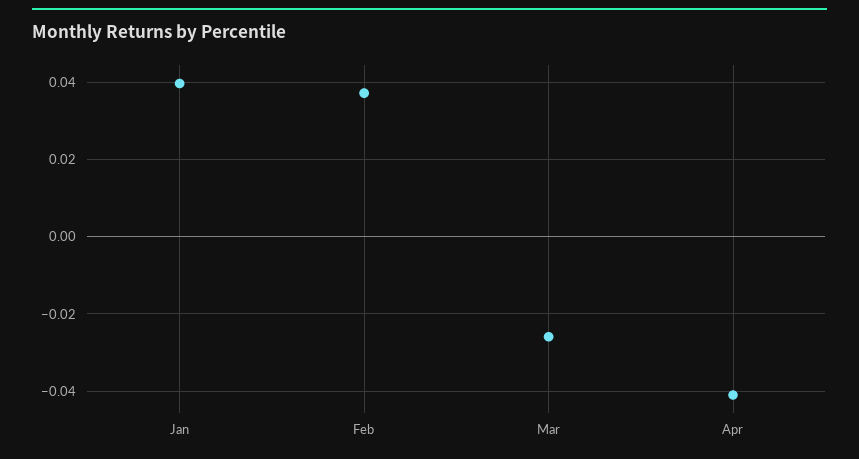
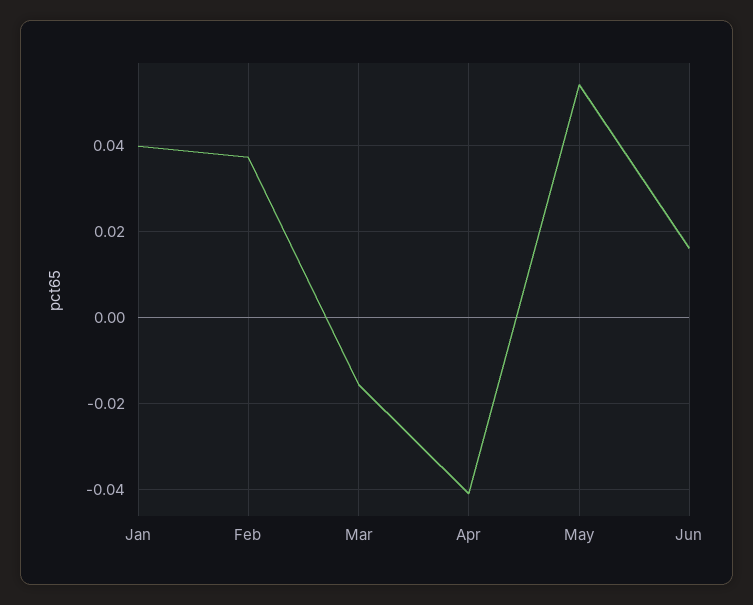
Mar: -0.026 -> -0.016
May: none -> 0.054
Jun: none -> 0.016

